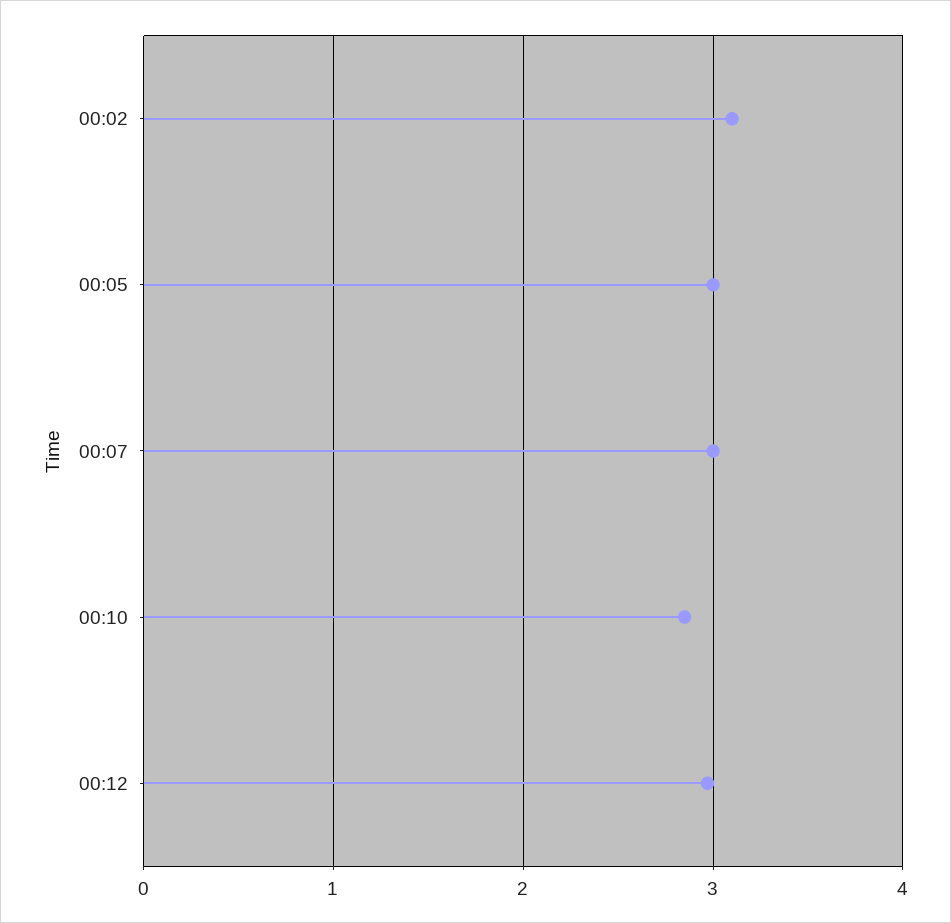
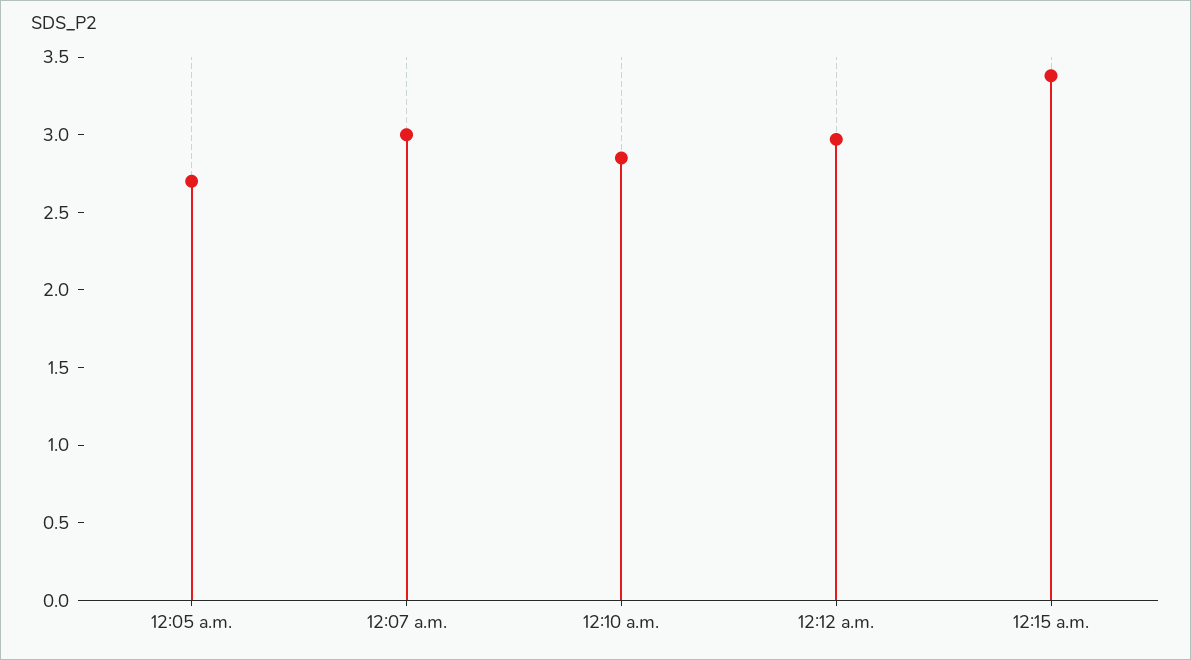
00:02: 3.1 -> none
00:05: 3 -> 2.7
12:15 a.m.: none -> 3.4

